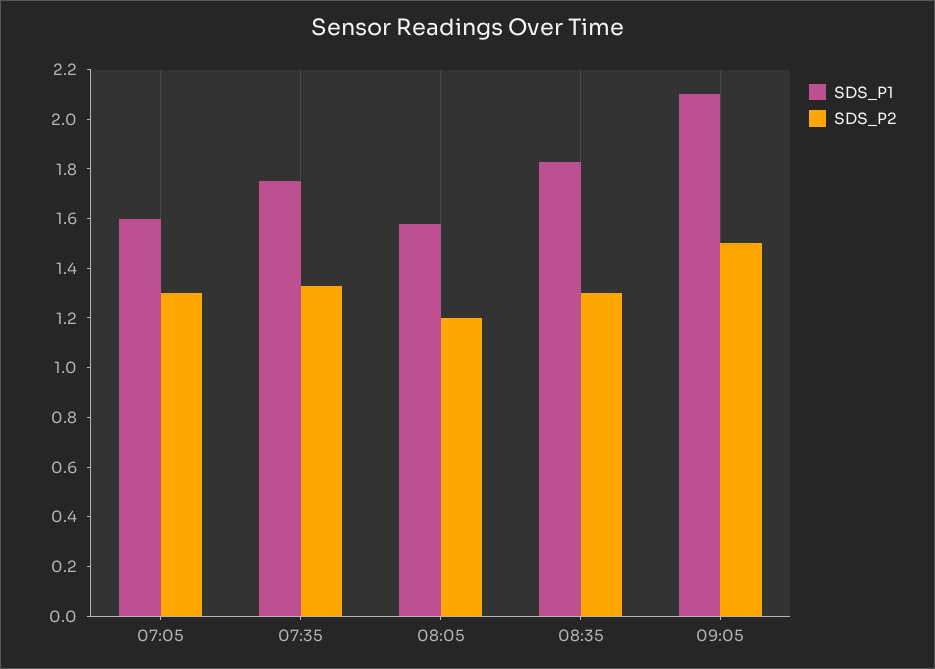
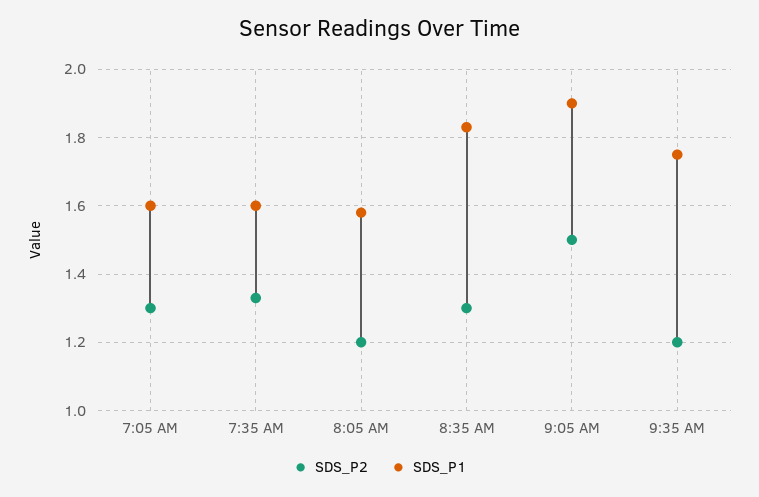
SDS_P1, 07:35: 1.75 -> 1.6
SDS_P1, 09:05: 2.1 -> 1.9
SDS_P2, 9:35 AM: none -> 1.2
SDS_P1, 9:35 AM: none -> 1.75

